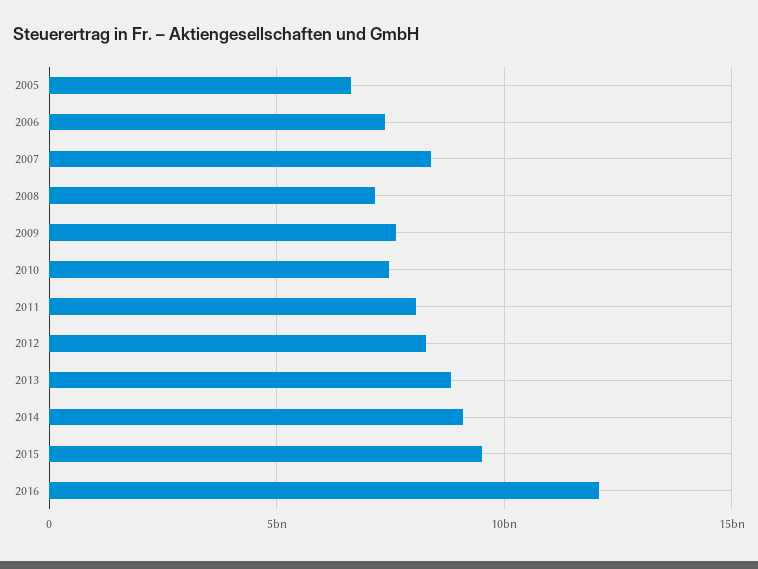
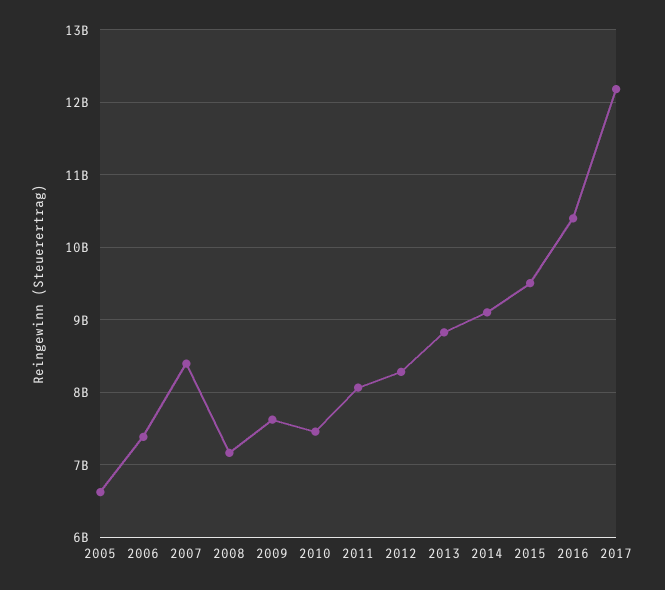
2016: 12000000000 -> 10400000000
2017: none -> 12200000000

